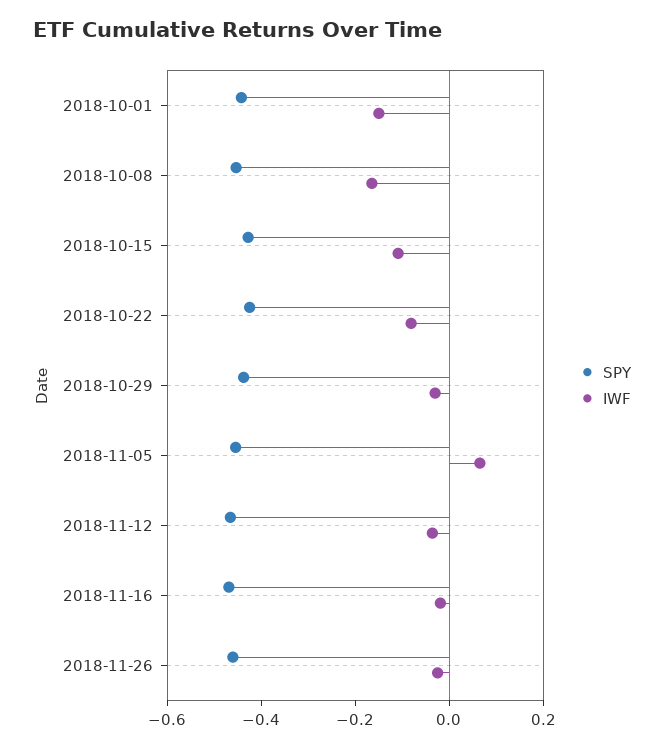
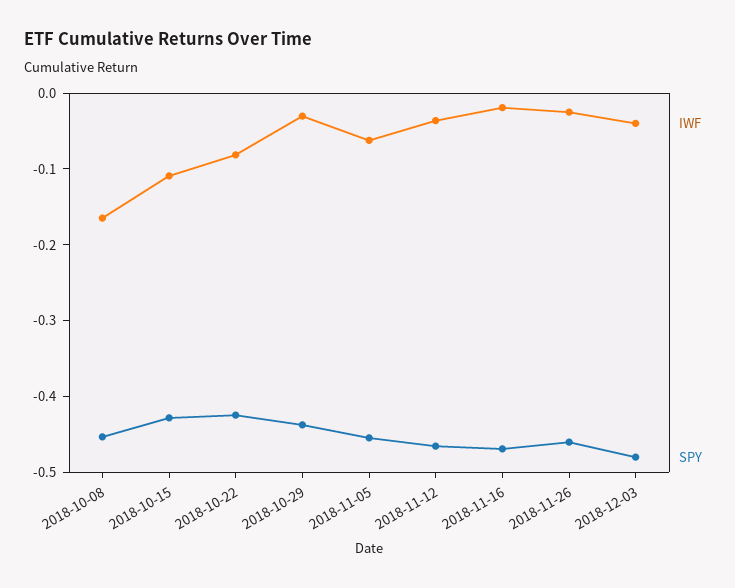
SPY, 2018-10-01: -0.45 -> none
IWF, 2018-10-01: -0.15 -> none
IWF, 2018-11-05: 0.05 -> -0.06
IWF, 2018-12-03: none -> -0.04
SPY, 2018-12-03: none -> -0.48

